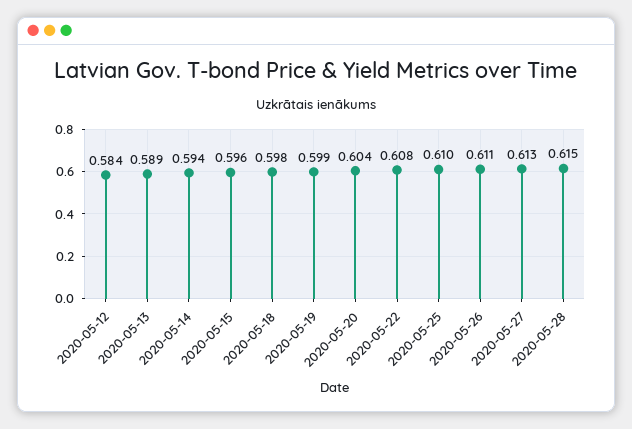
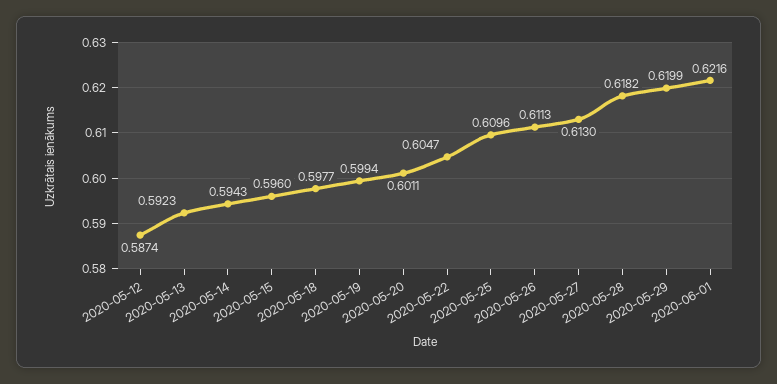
2020-05-12: 0.584 -> 0.5874
2020-05-13: 0.589 -> 0.5923
2020-05-20: 0.604 -> 0.6011
2020-05-22: 0.608 -> 0.6047
2020-05-28: 0.615 -> 0.6182
2020-05-29: none -> 0.6199
2020-06-01: none -> 0.6216

